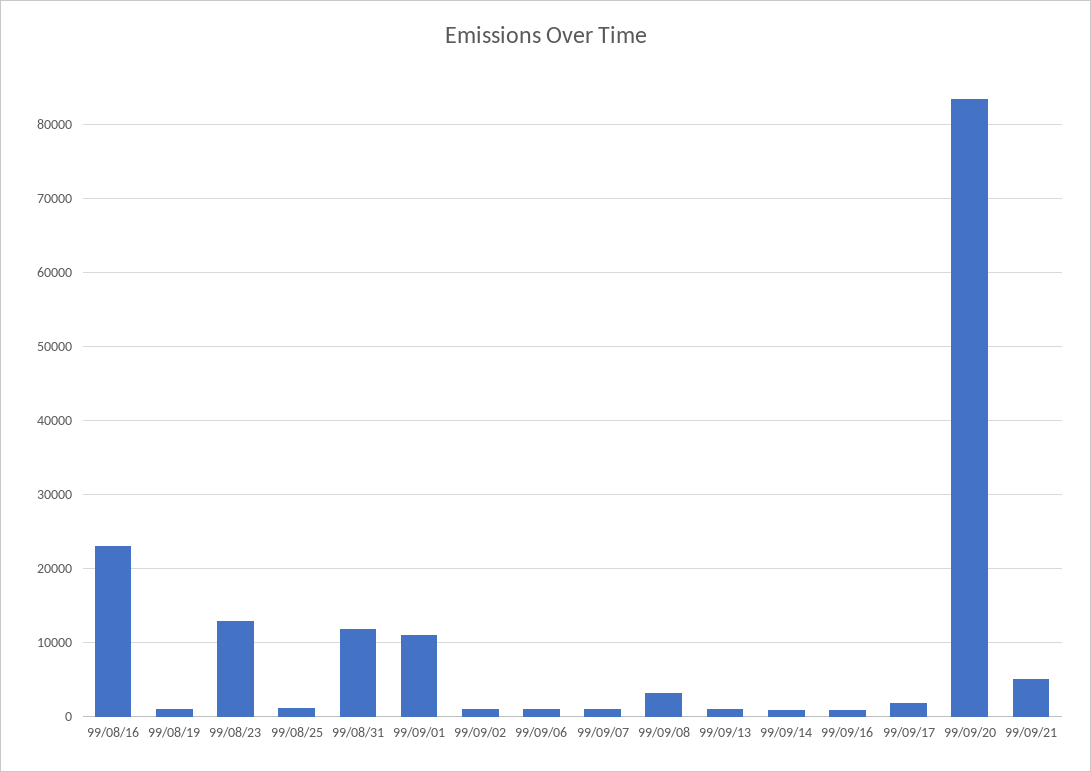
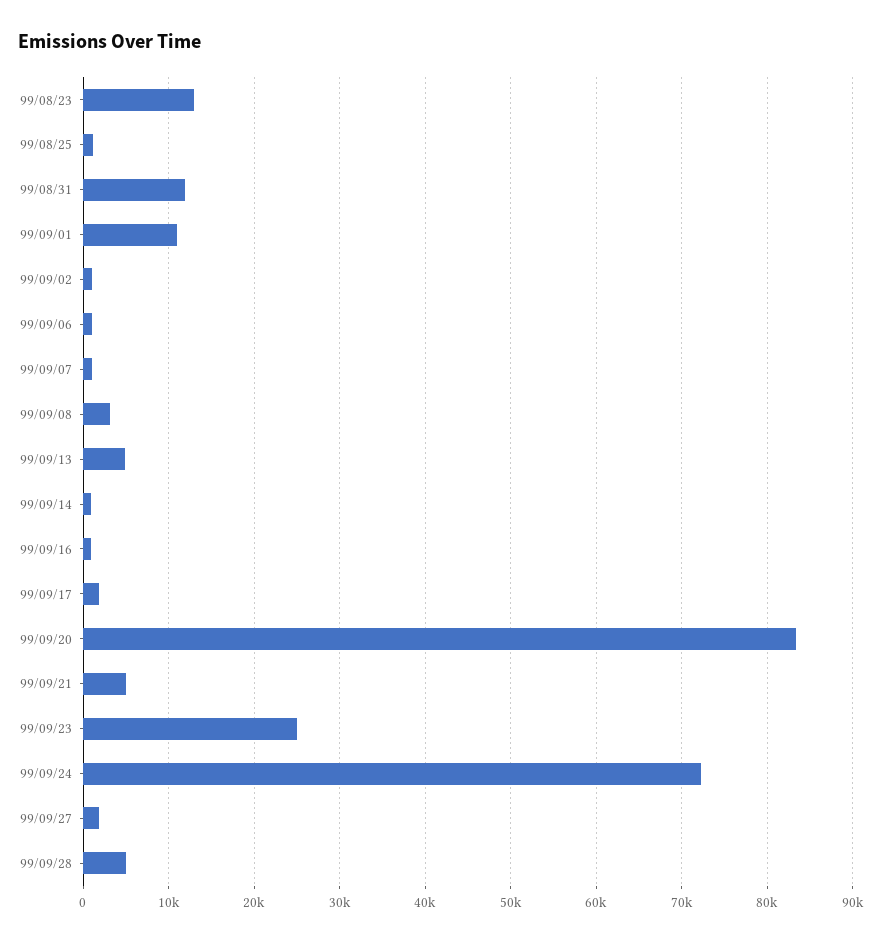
99/08/16: 23000 -> none
99/08/19: 1000 -> none
99/09/13: 1000 -> 5000
99/09/23: none -> 25000
99/09/24: none -> 72000
99/09/27: none -> 2000
99/09/28: none -> 5000

